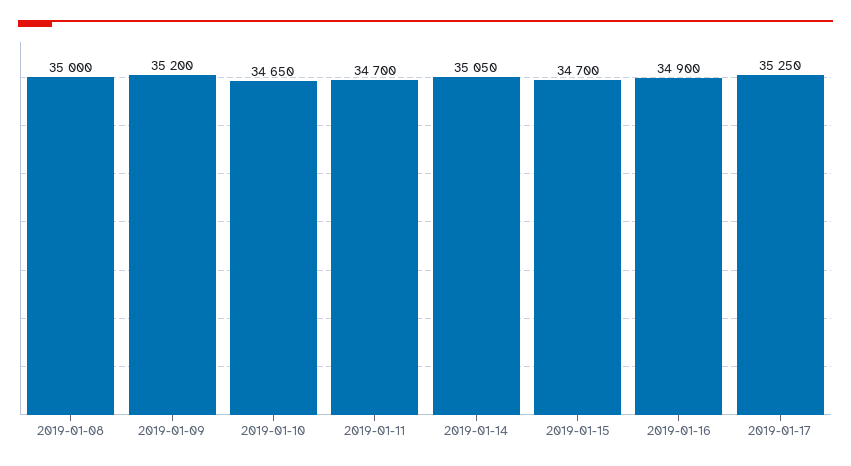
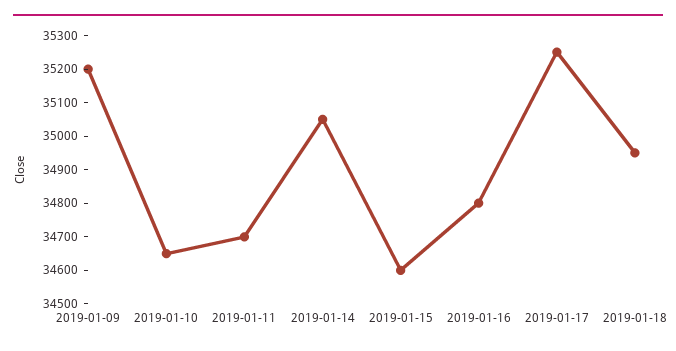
2019-01-08: 35000 -> none
2019-01-15: 34700 -> 34600
2019-01-16: 34900 -> 34800
2019-01-18: none -> 34950

